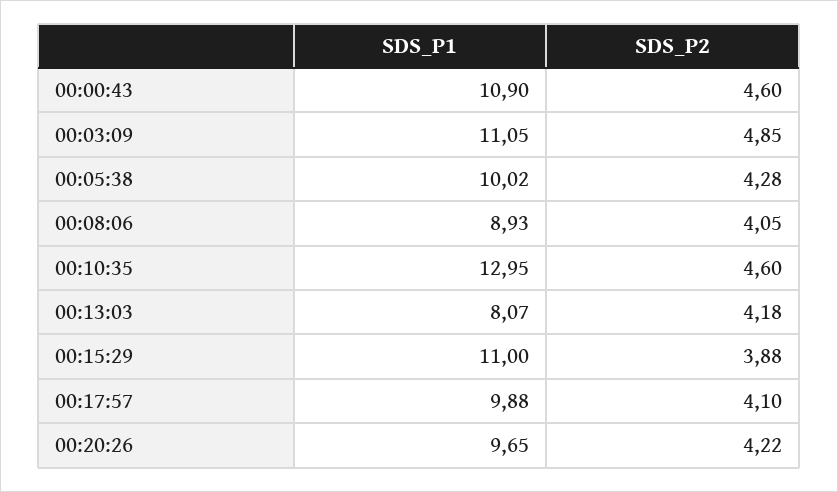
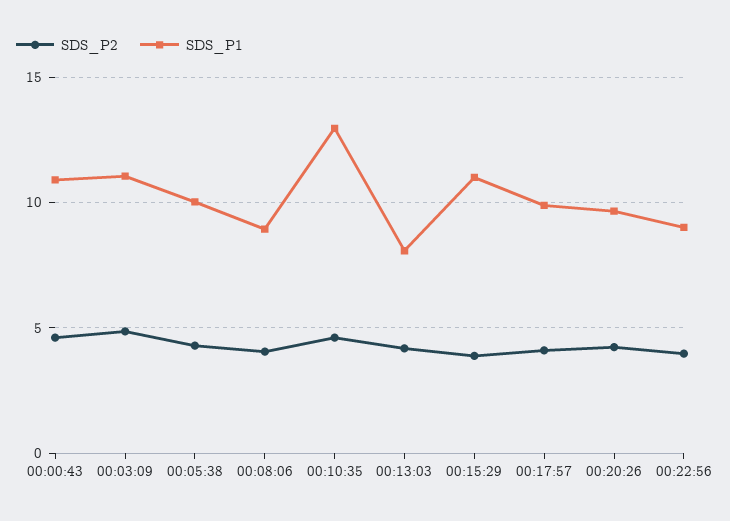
SDS_P2, 00:22:56: none -> 4
SDS_P1, 00:22:56: none -> 9

